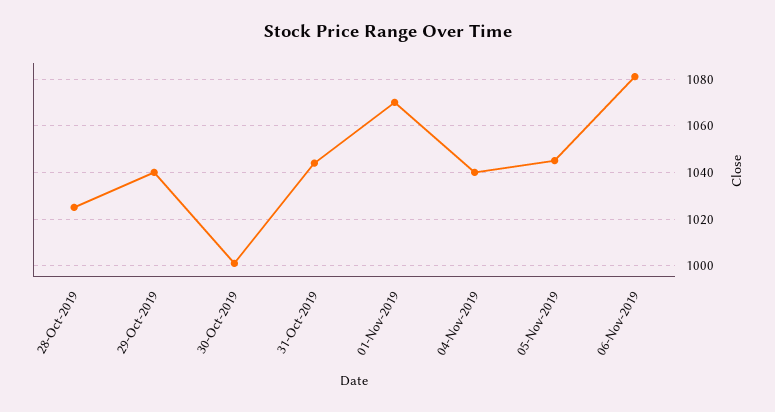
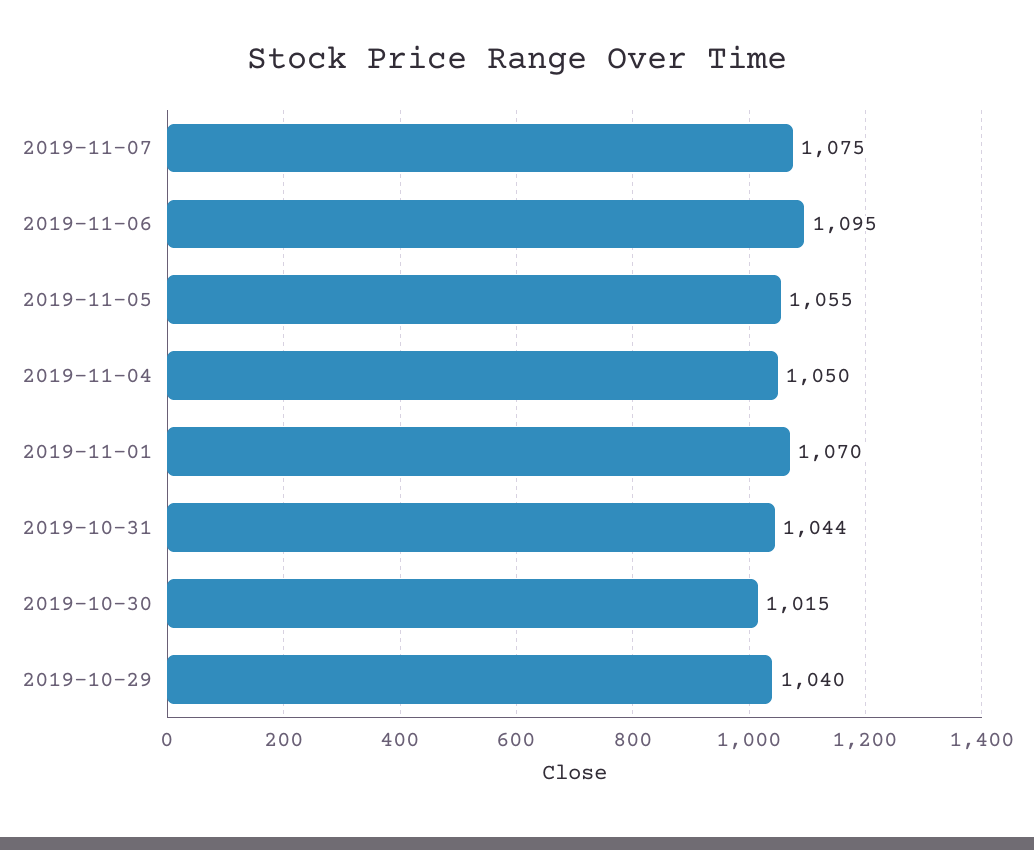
28-Oct-2019: 1025 -> none
30-Oct-2019: 1000 -> 1015
04-Nov-2019: 1040 -> 1050
05-Nov-2019: 1045 -> 1055
06-Nov-2019: 1080 -> 1095
2019-11-07: none -> 1075

